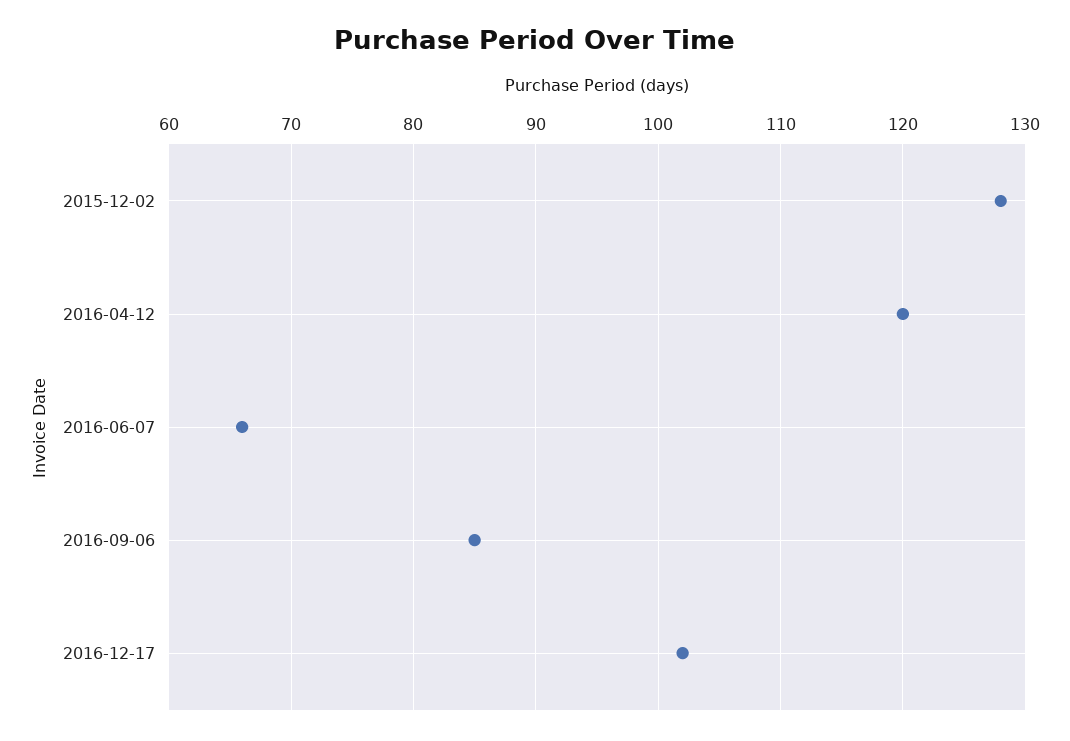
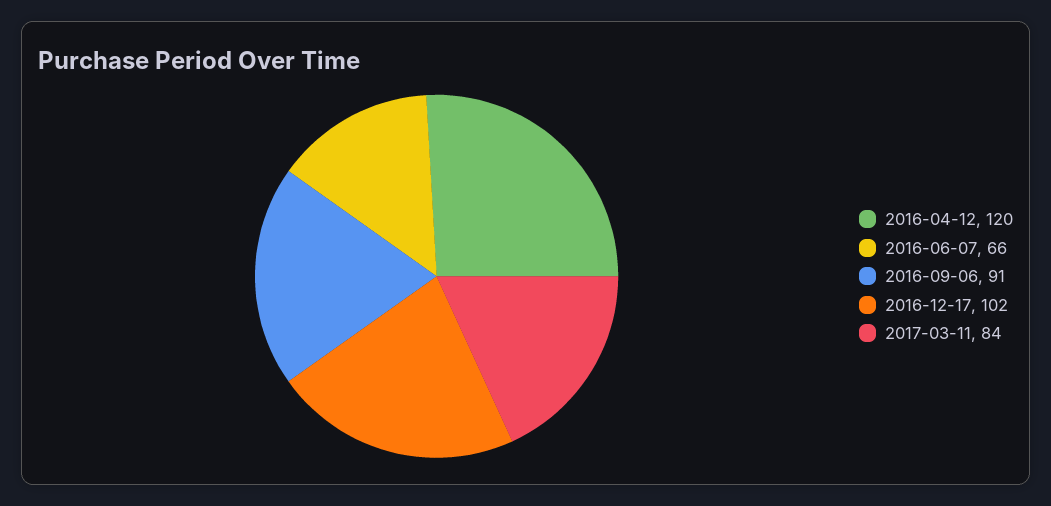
2015-12-02: 128 -> none
2016-09-06: 85 -> 91
2017-03-11: none -> 84

